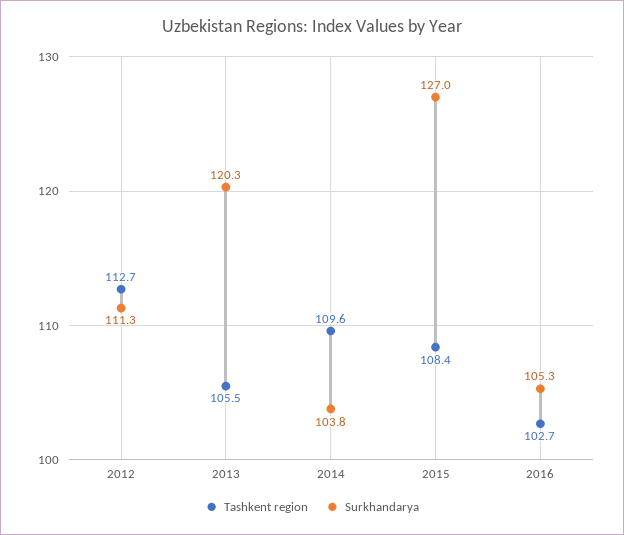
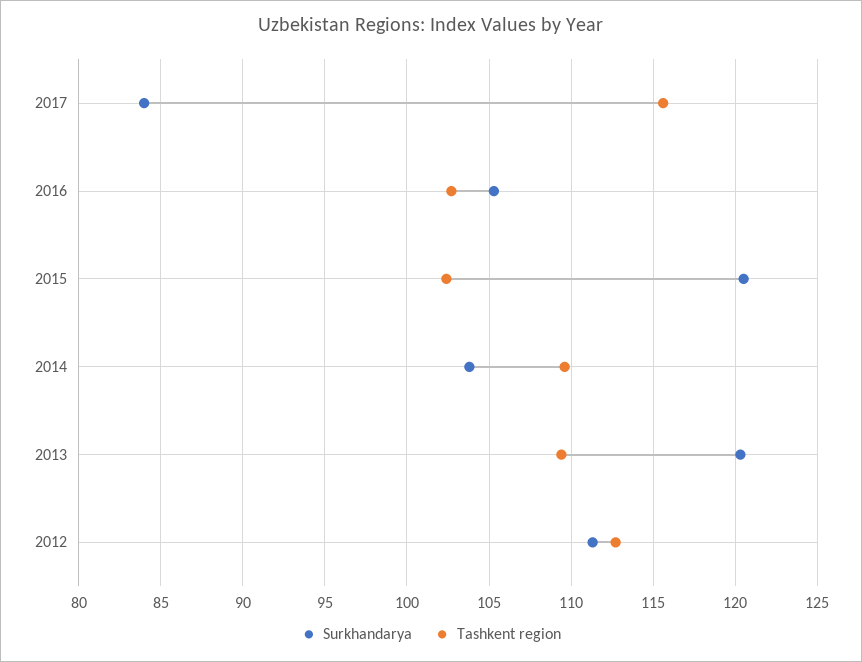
Tashkent region, 2013: 105.5 -> 109.5
Tashkent region, 2015: 108.4 -> 102.5
Surkhandarya, 2015: 127 -> 120.5
Surkhandarya, 2017: none -> 84
Tashkent region, 2017: none -> 115.5

